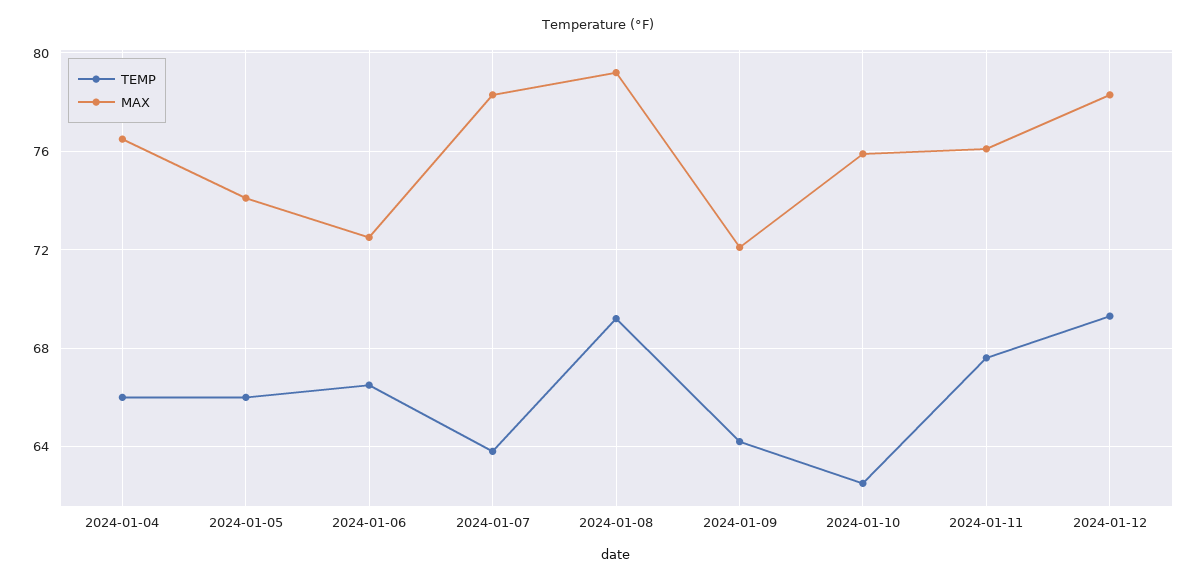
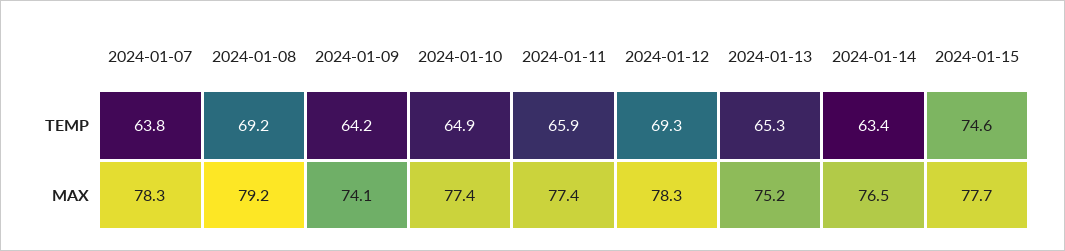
TEMP, 2024-01-04: 66 -> none
MAX, 2024-01-04: 76.5 -> none
TEMP, 2024-01-05: 66 -> none
MAX, 2024-01-05: 74 -> none
TEMP, 2024-01-06: 66.5 -> none
MAX, 2024-01-06: 72.5 -> none
MAX, 2024-01-09: 72 -> 74.1
TEMP, 2024-01-10: 62.5 -> 64.9
MAX, 2024-01-10: 76 -> 77.4
TEMP, 2024-01-11: 67.5 -> 65.9
MAX, 2024-01-11: 76 -> 77.4
TEMP, 2024-01-13: none -> 65.3
TEMP, 2024-01-14: none -> 63.4
TEMP, 2024-01-15: none -> 74.6
MAX, 2024-01-13: none -> 75.2
MAX, 2024-01-14: none -> 76.5
MAX, 2024-01-15: none -> 77.7

